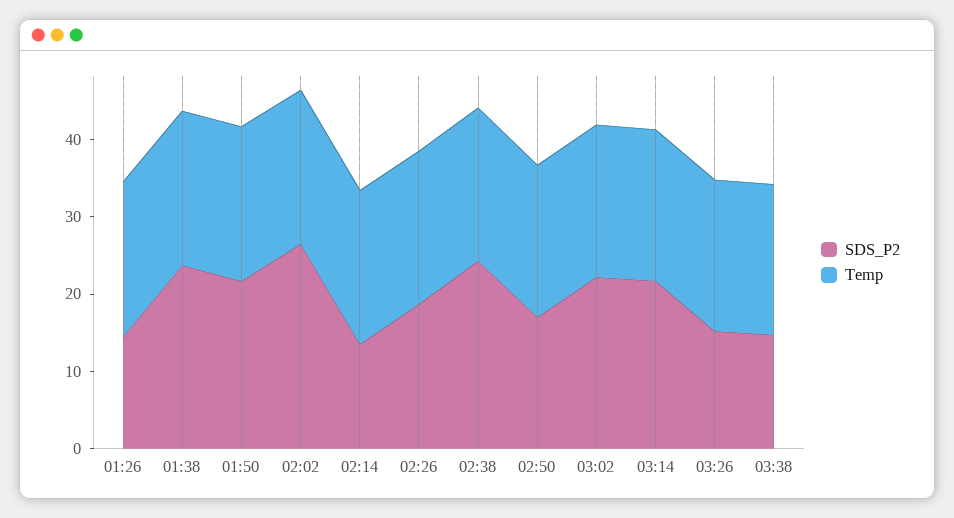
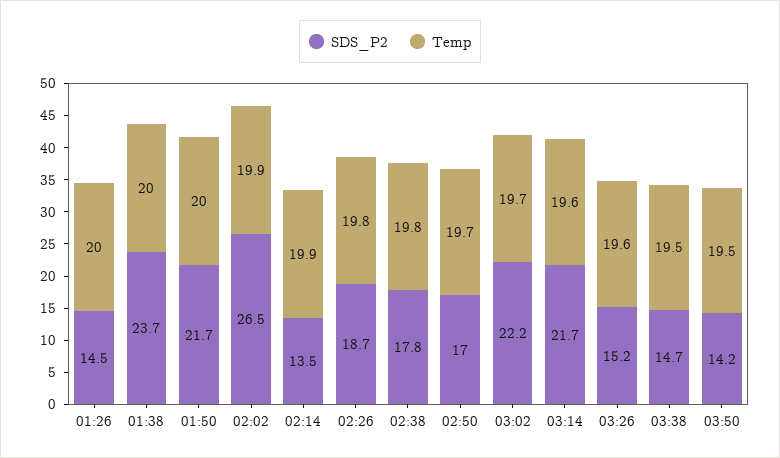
SDS_P2, 02:38: 24 -> 17.8
SDS_P2, 03:50: none -> 14.2
Temp, 03:50: none -> 19.5

